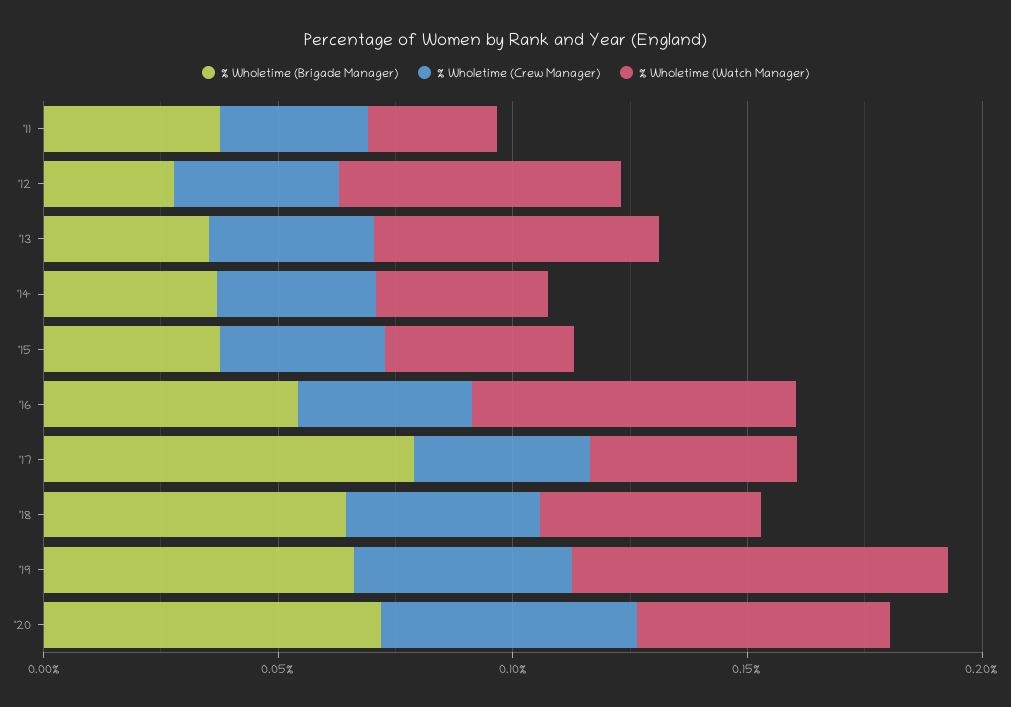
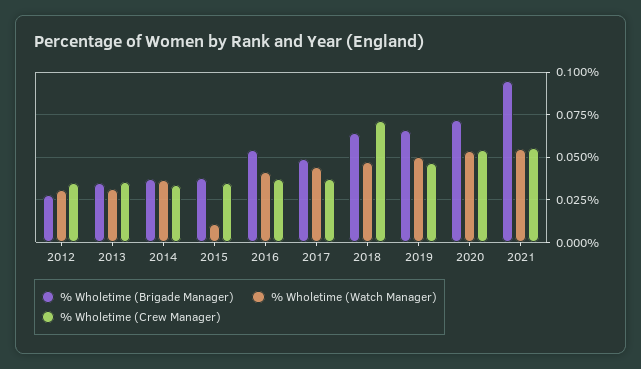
% Wholetime (Brigade Manager), '11: 0.04 -> none
% Wholetime (Crew Manager), '11: 0.03 -> none
% Wholetime (Watch Manager), '11: 0.03 -> none
% Wholetime (Watch Manager), '12: 0.06 -> 0.03
% Wholetime (Watch Manager), '13: 0.06 -> 0.03
% Wholetime (Watch Manager), '15: 0.04 -> 0.01
% Wholetime (Watch Manager), '16: 0.07 -> 0.04
% Wholetime (Brigade Manager), '17: 0.08 -> 0.05
% Wholetime (Crew Manager), '18: 0.04 -> 0.07
% Wholetime (Watch Manager), '19: 0.08 -> 0.05
% Wholetime (Brigade Manager), 2021: none -> 0.095
% Wholetime (Watch Manager), 2021: none -> 0.055
% Wholetime (Crew Manager), 2021: none -> 0.055

